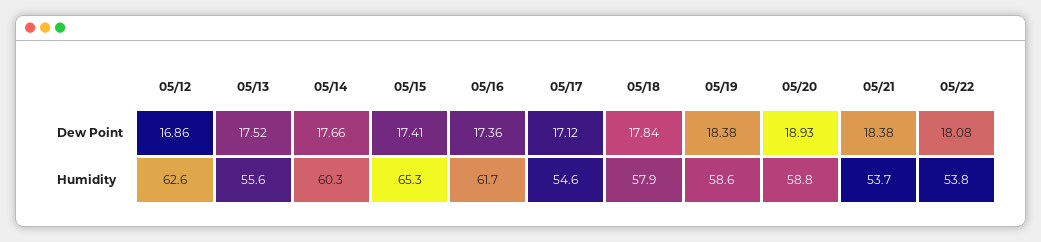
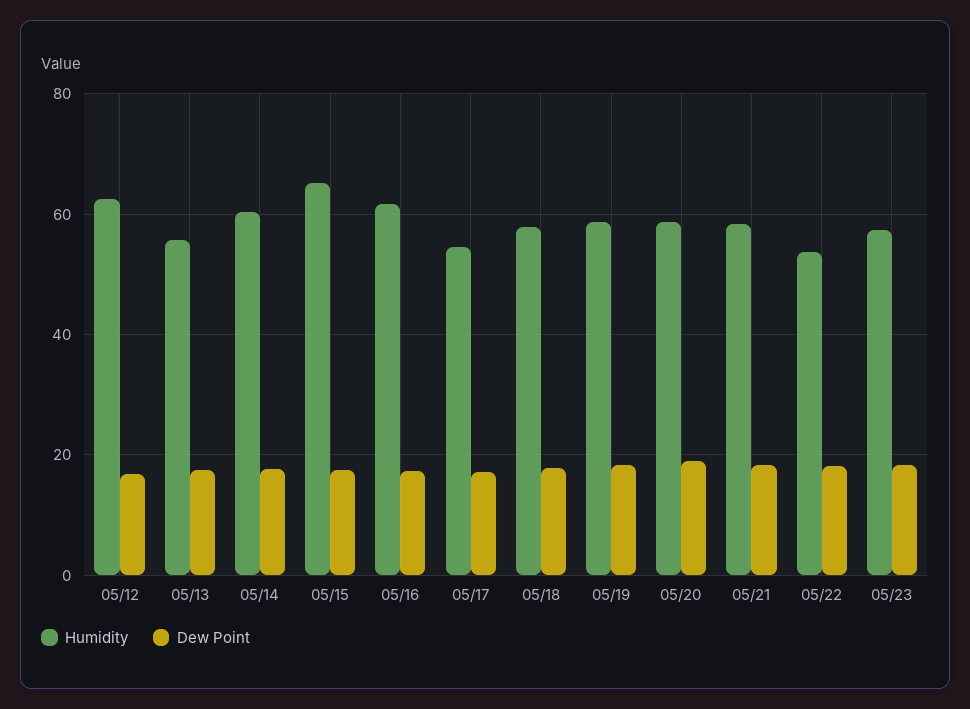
Humidity, 05/21: 53.7 -> 58
Humidity, 05/23: none -> 58
Dew Point, 05/23: none -> 18

